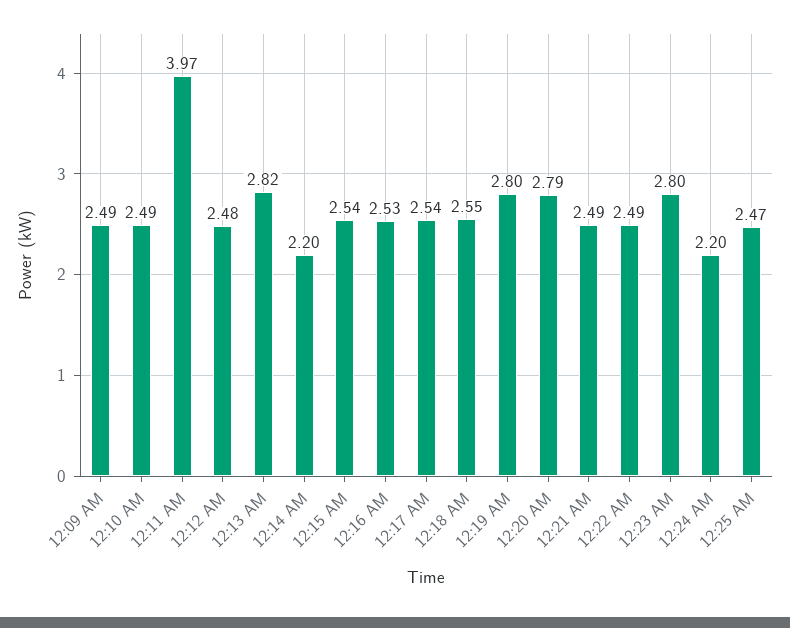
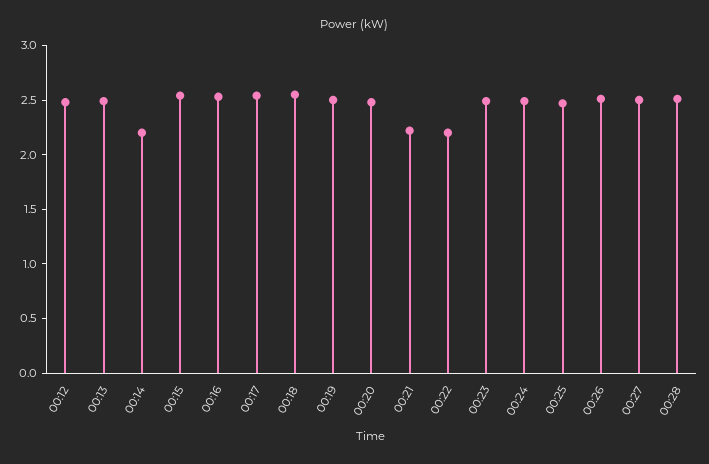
12:09 AM: 2.49 -> none
12:10 AM: 2.49 -> none
12:11 AM: 3.97 -> none
12:13 AM: 2.82 -> 2.5
12:19 AM: 2.8 -> 2.5
12:20 AM: 2.79 -> 2.5
12:21 AM: 2.49 -> 2.2
12:22 AM: 2.49 -> 2.2
12:23 AM: 2.8 -> 2.5
12:24 AM: 2.2 -> 2.5
00:26: none -> 2.5
00:27: none -> 2.5
00:28: none -> 2.5

